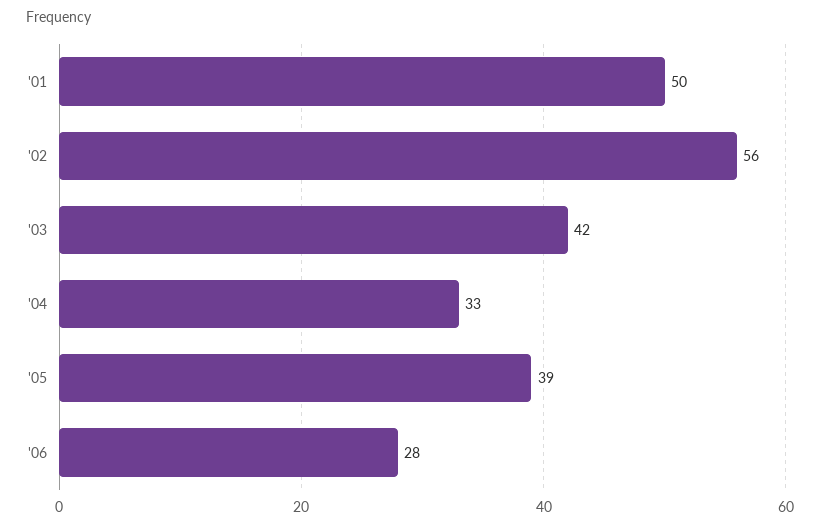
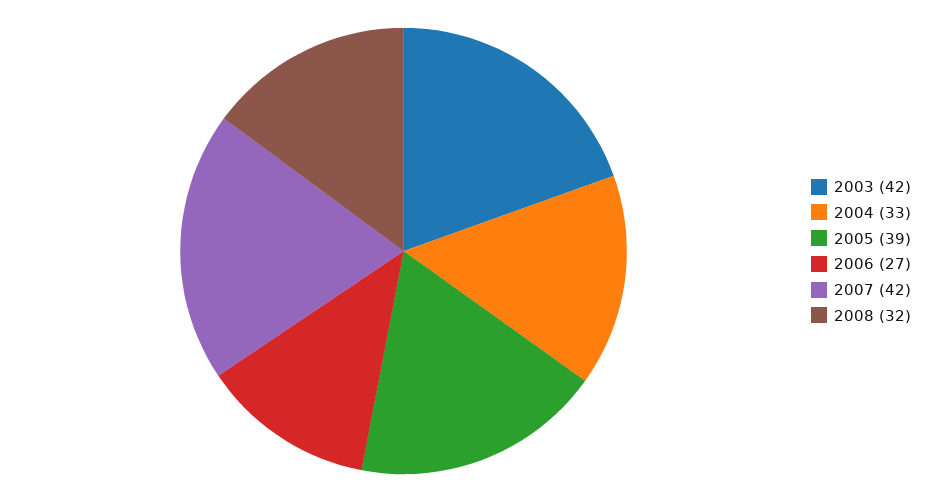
'01: 50 -> none
'02: 56 -> none
'06: 28 -> 27
2007: none -> 42
2008: none -> 32

